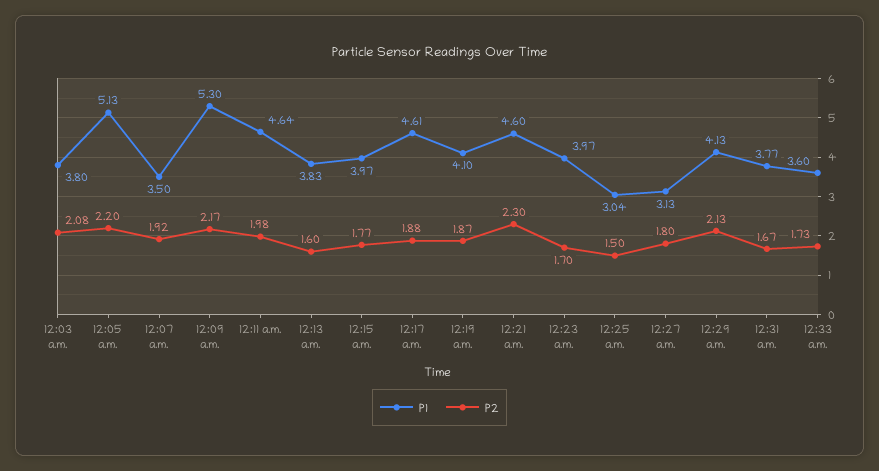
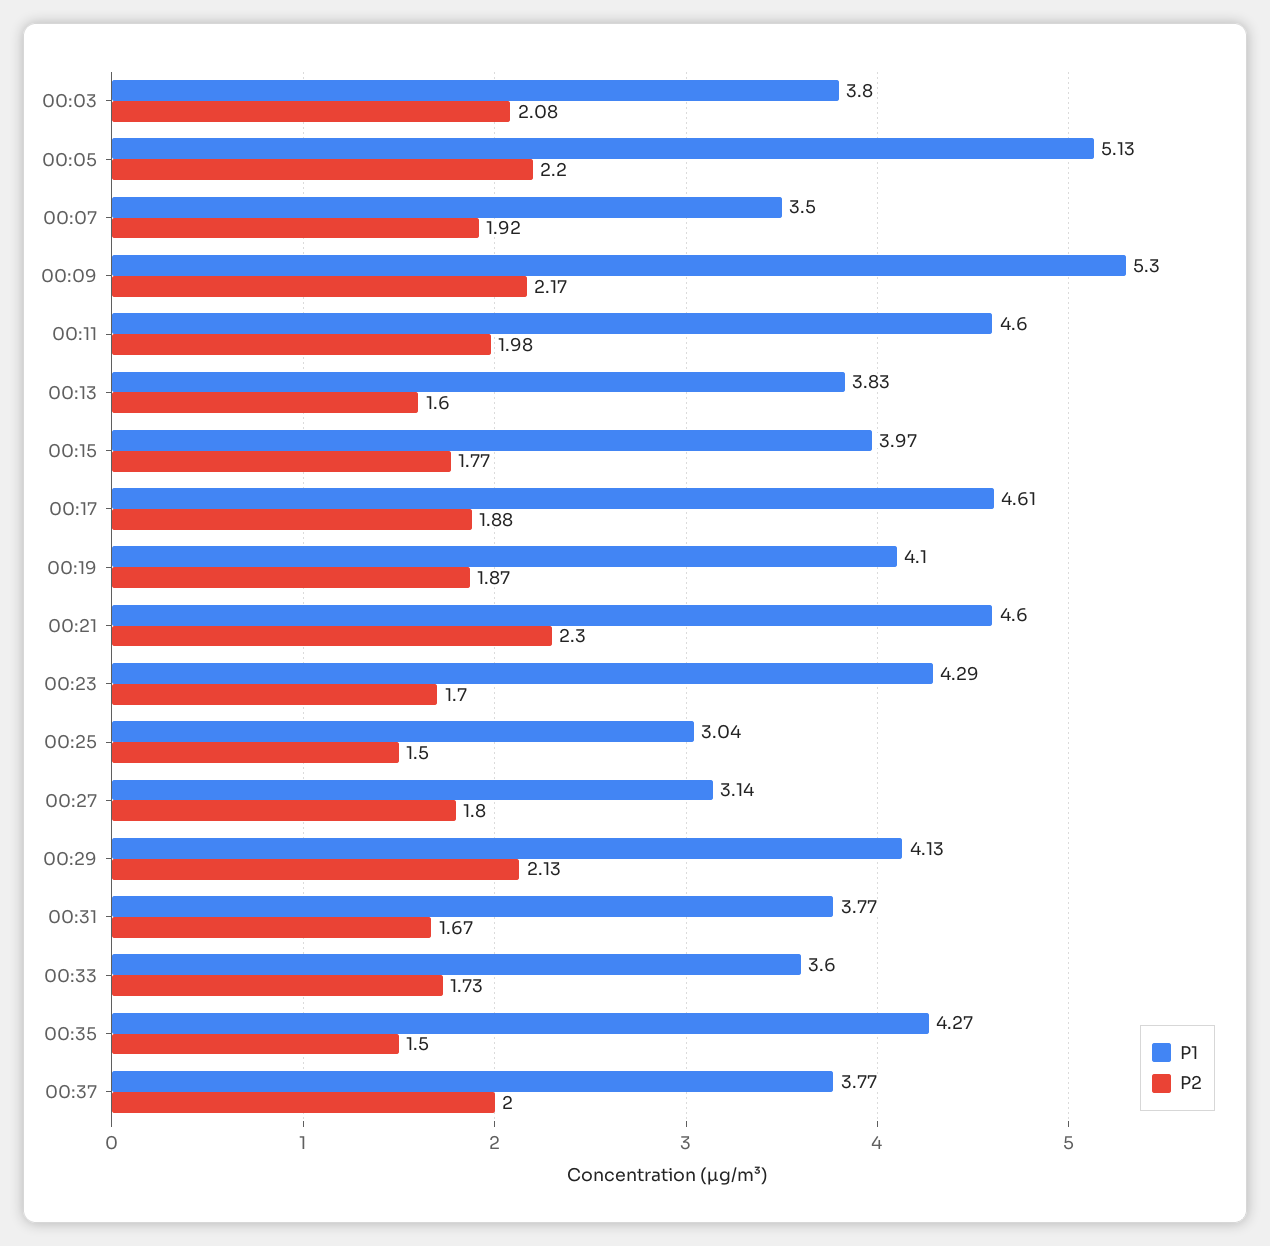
P1, 12:11 a.m.: 4.64 -> 4.6
P1, 12:23 a.m.: 3.97 -> 4.29
P1, 12:27 a.m.: 3.13 -> 3.14
P1, 00:35: none -> 4.27
P2, 00:35: none -> 1.5
P1, 00:37: none -> 3.77
P2, 00:37: none -> 2

